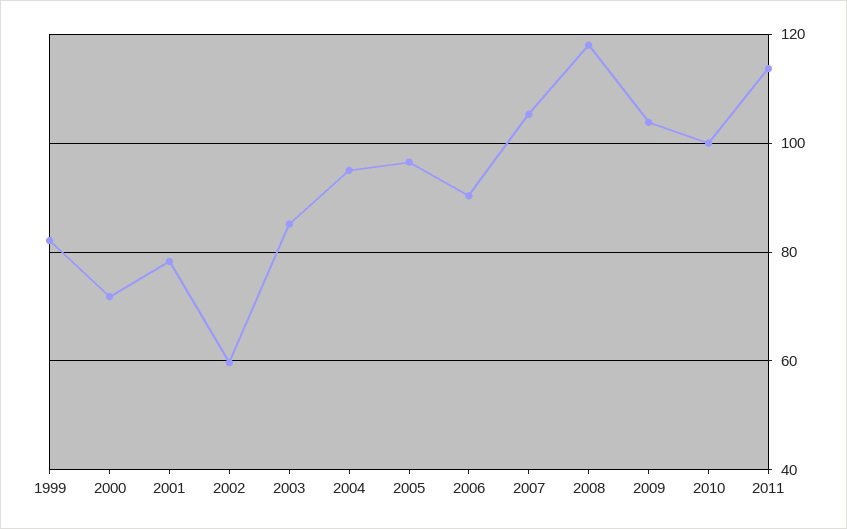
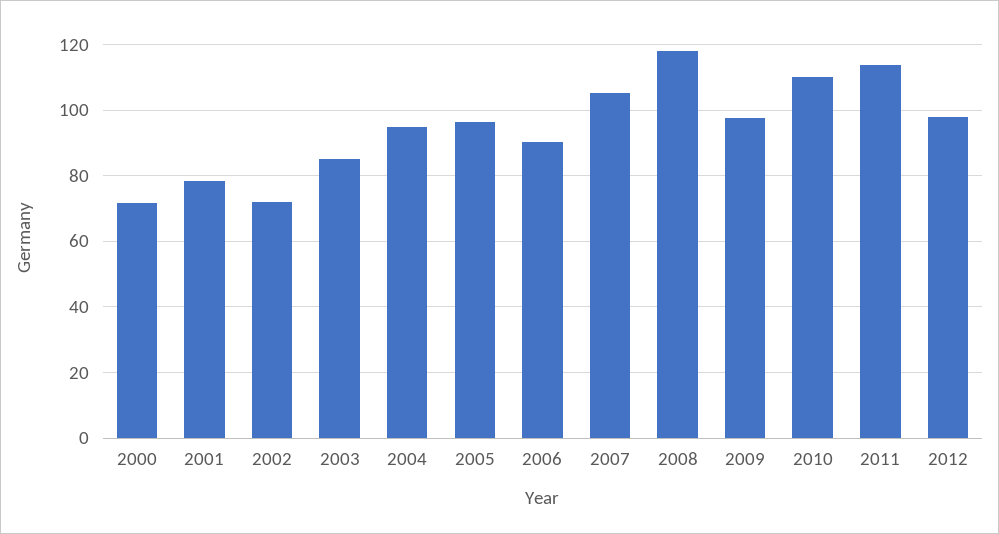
1999: 82 -> none
2002: 60 -> 72
2009: 104 -> 98
2010: 100 -> 110
2012: none -> 98

